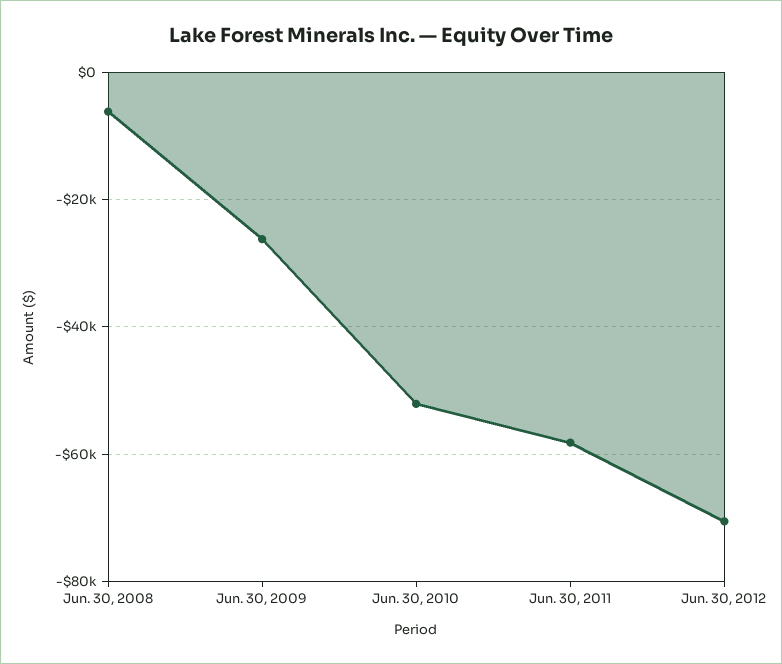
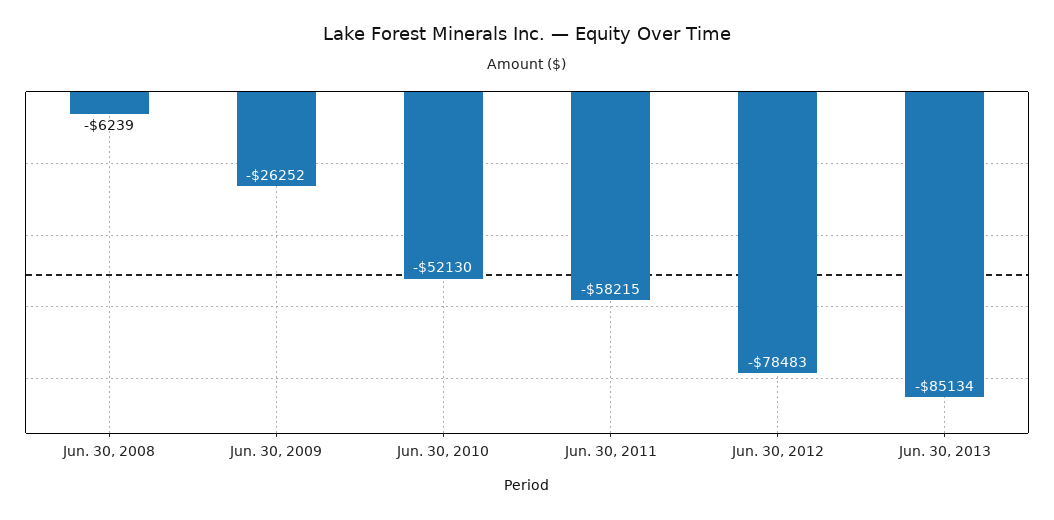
Jun. 30, 2012: -70000 -> -78483
Jun. 30, 2013: none -> -85134

